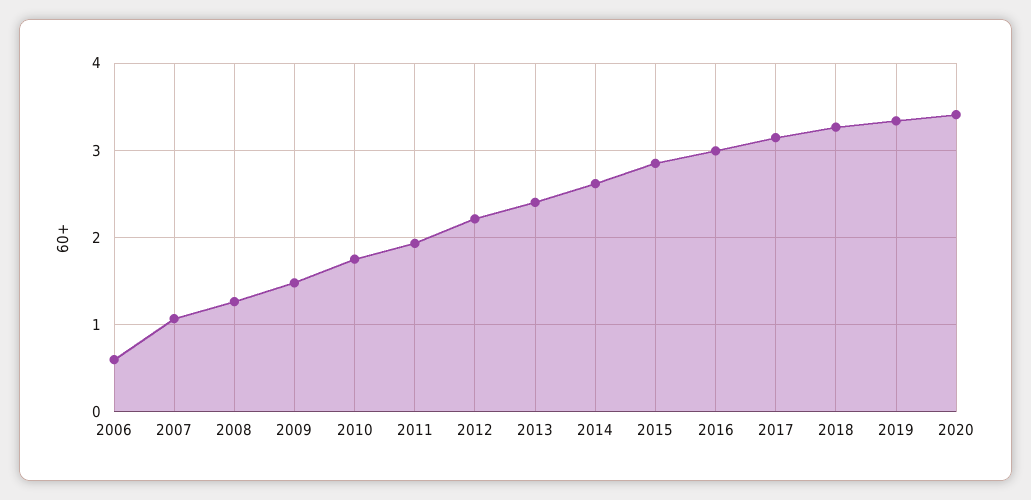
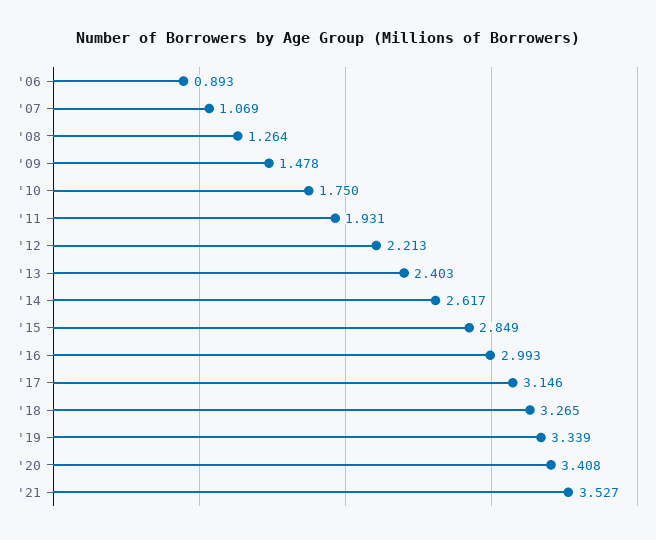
2006: 0.6 -> 0.893
'21: none -> 3.527

